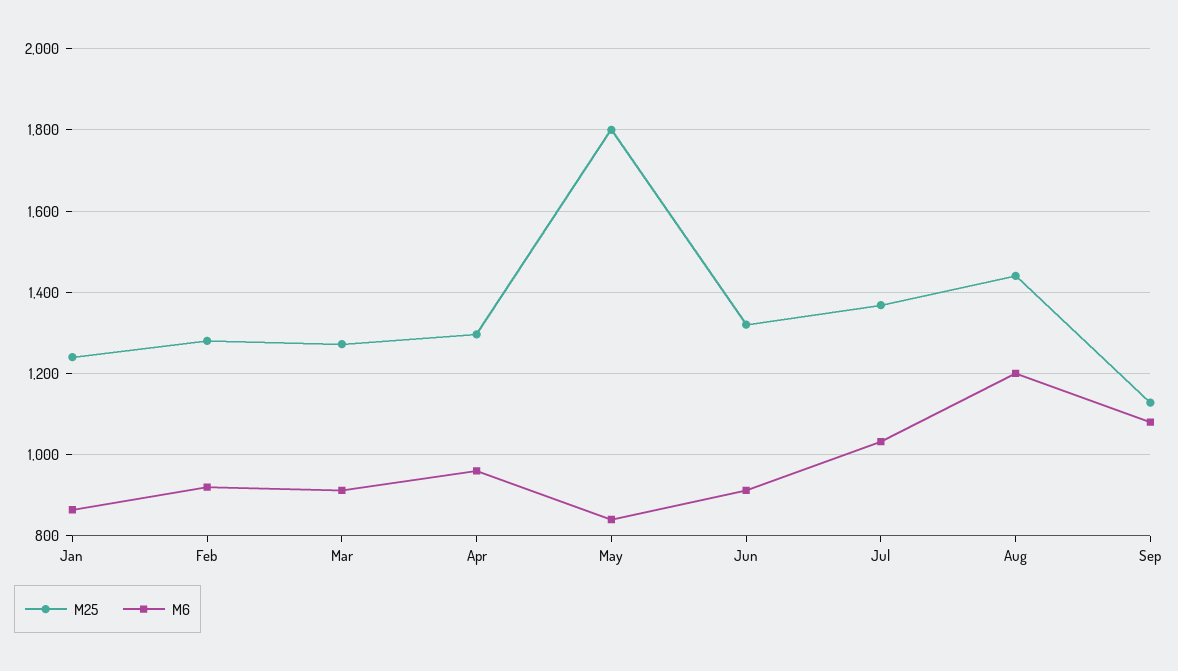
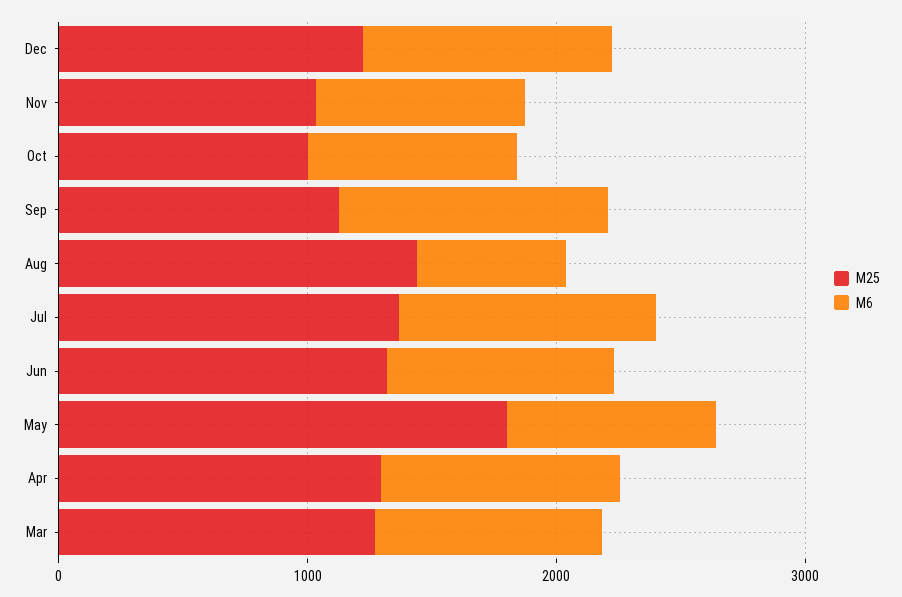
M25, Jan: 1240 -> none
M6, Jan: 860 -> none
M25, Feb: 1280 -> none
M6, Feb: 920 -> none
M6, Aug: 1200 -> 600
M25, Dec: none -> 1200
M6, Dec: none -> 1000
M25, Nov: none -> 1000
M6, Nov: none -> 800
M25, Oct: none -> 1000
M6, Oct: none -> 800

